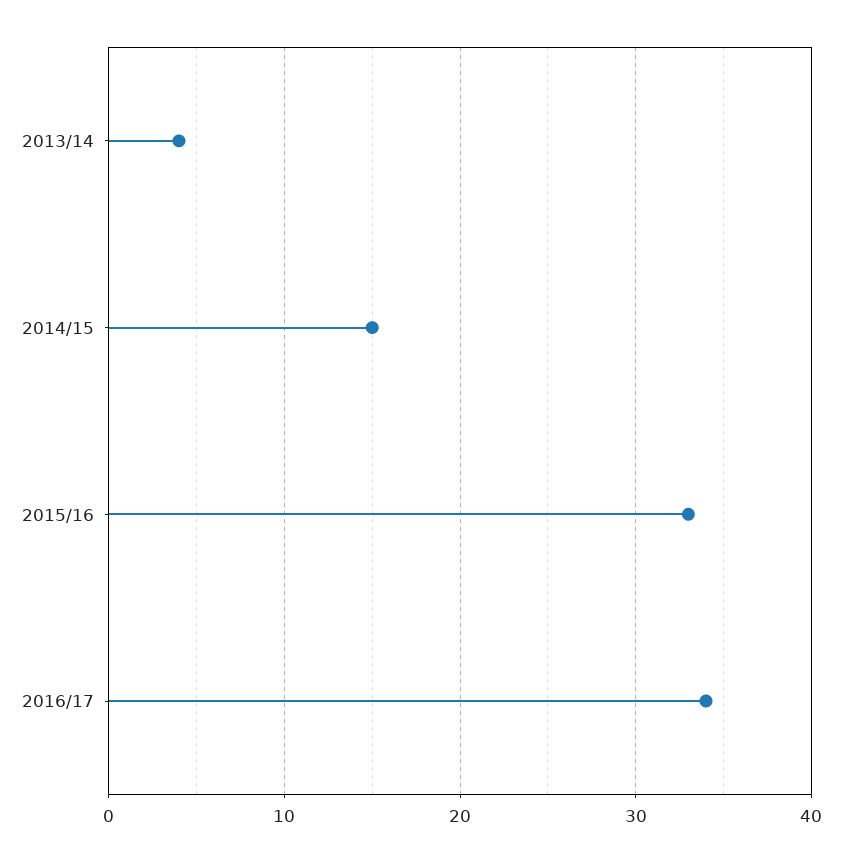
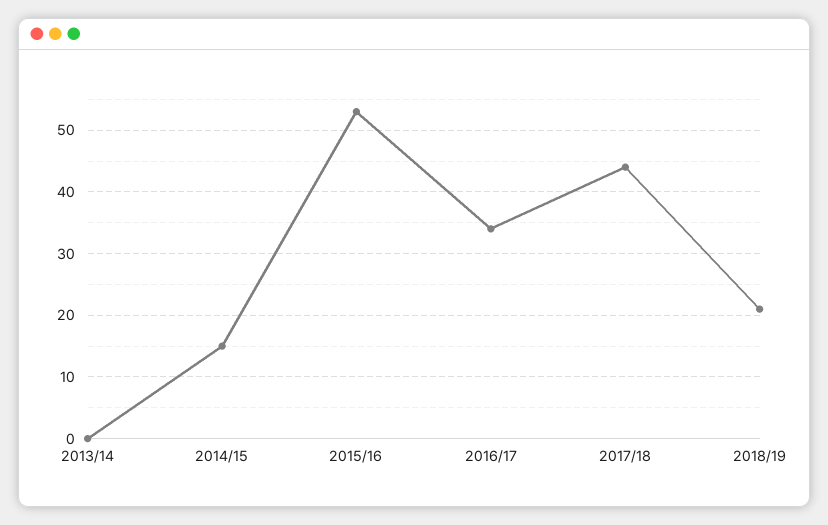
2013/14: 4 -> 0
2015/16: 33 -> 53
2017/18: none -> 44
2018/19: none -> 21

